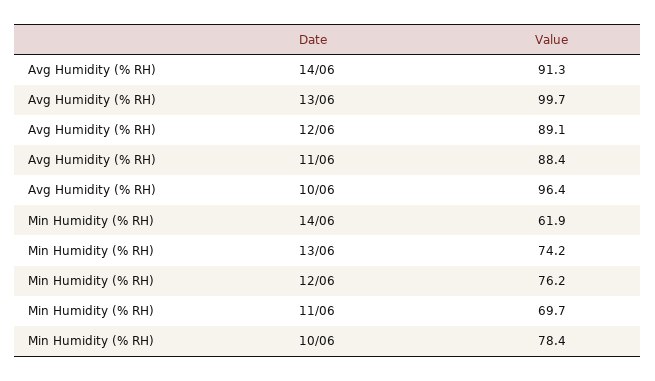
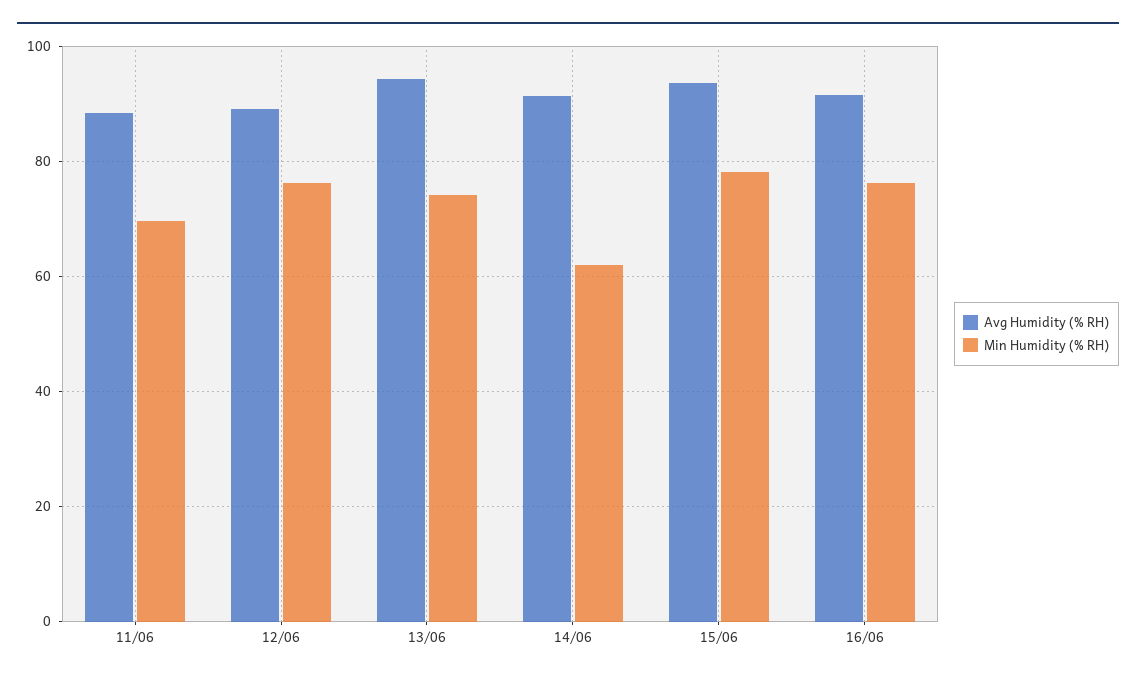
Avg Humidity (% RH), 13/06: 99.7 -> 94
Avg Humidity (% RH), 10/06: 96.4 -> none
Min Humidity (% RH), 10/06: 78.4 -> none
Avg Humidity (% RH), 15/06: none -> 94
Min Humidity (% RH), 15/06: none -> 78
Avg Humidity (% RH), 16/06: none -> 92
Min Humidity (% RH), 16/06: none -> 76

